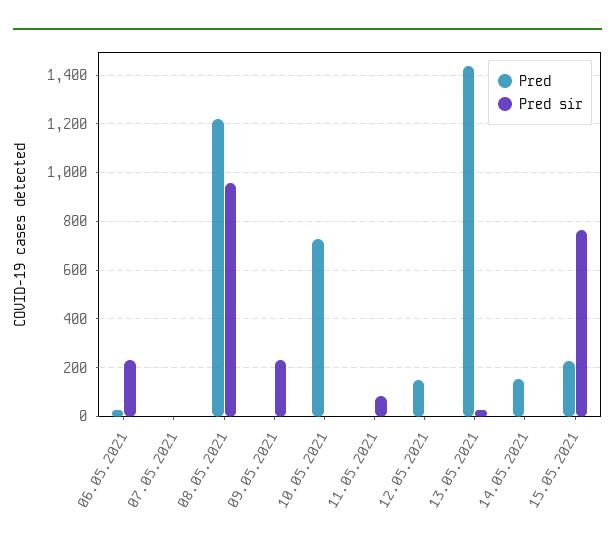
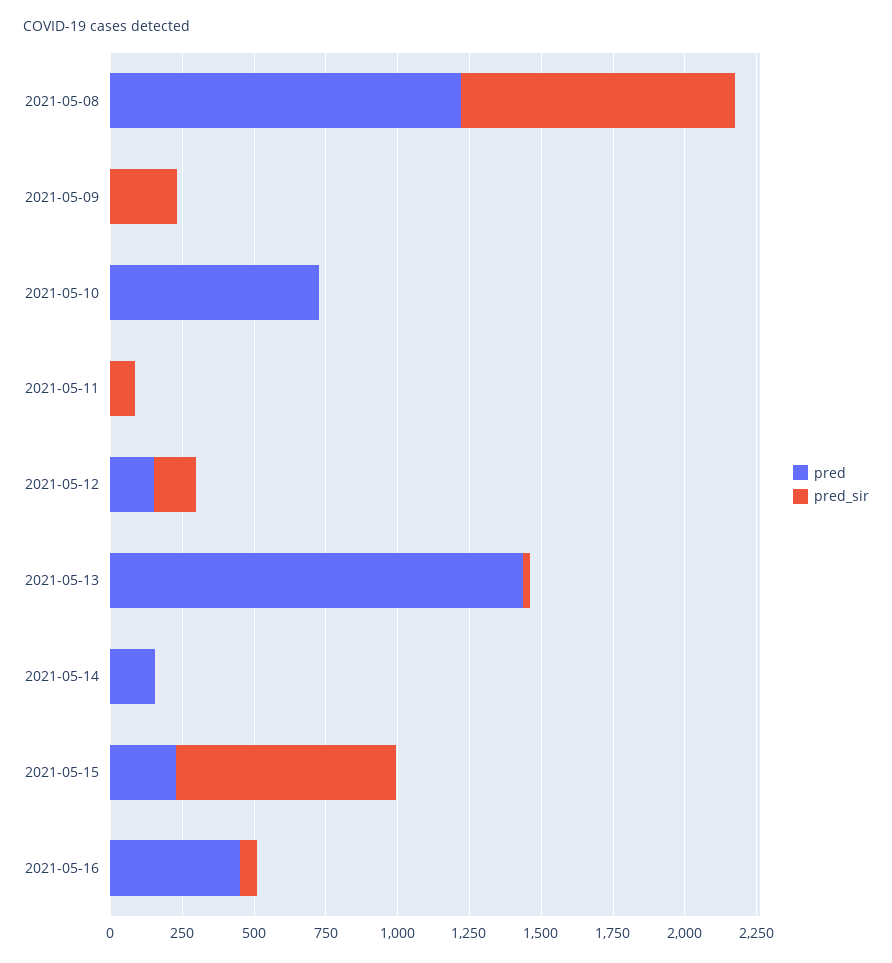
Pred, 06.05.2021: 25 -> none
Pred sir, 06.05.2021: 225 -> none
Pred, 07.05.2021: 0 -> none
Pred sir, 07.05.2021: 0 -> none
Pred sir, 12.05.2021: 0 -> 150
Pred, 2021-05-16: none -> 450
Pred sir, 2021-05-16: none -> 50

